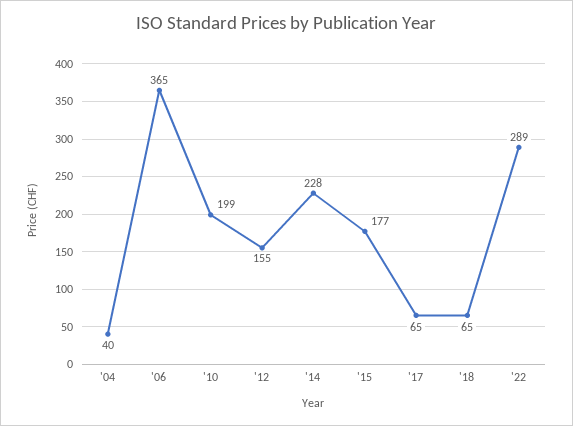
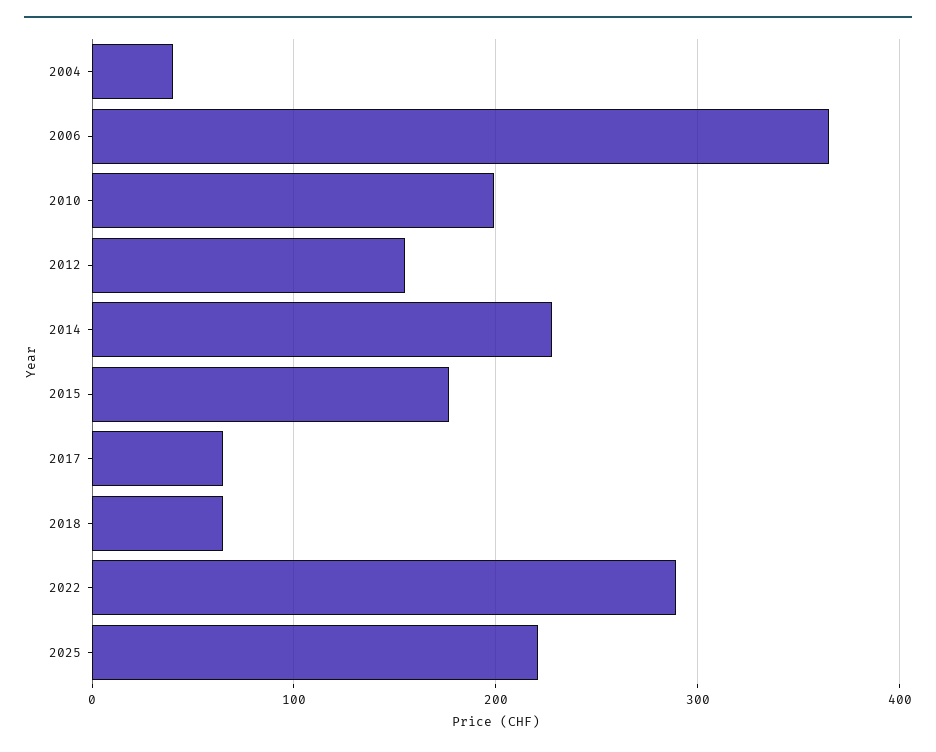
2025: none -> 220

